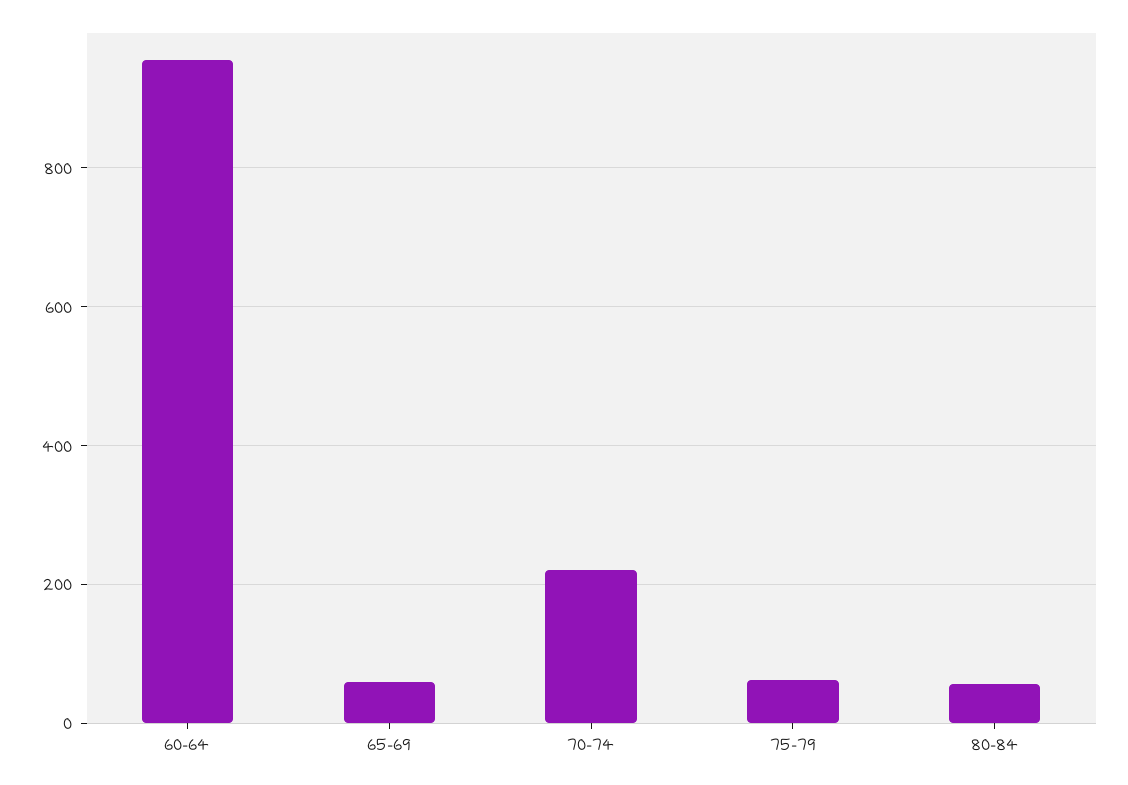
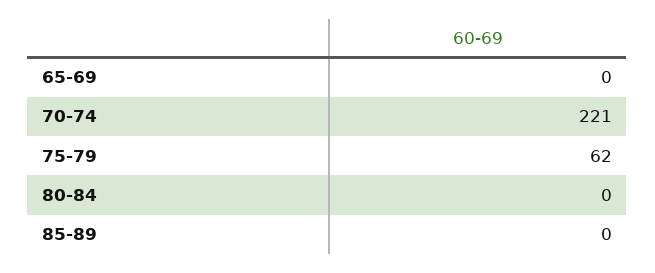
60-64: 960 -> none
65-69: 60 -> 0
80-84: 60 -> 0
85-89: none -> 0

